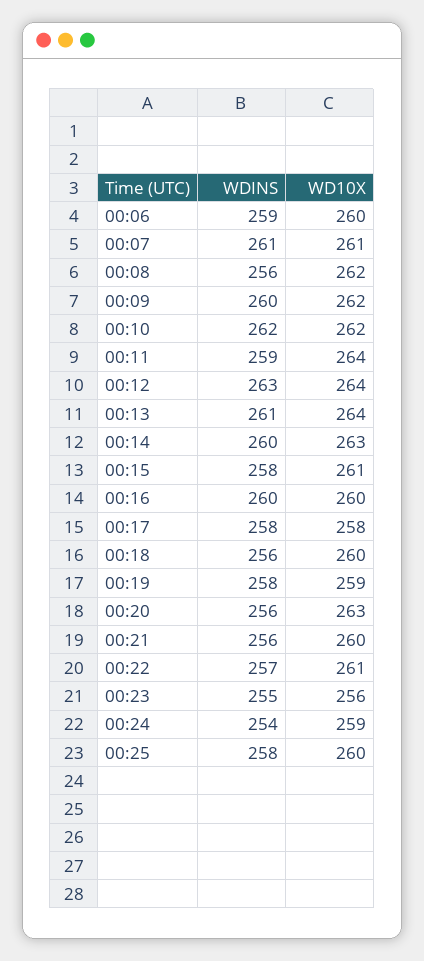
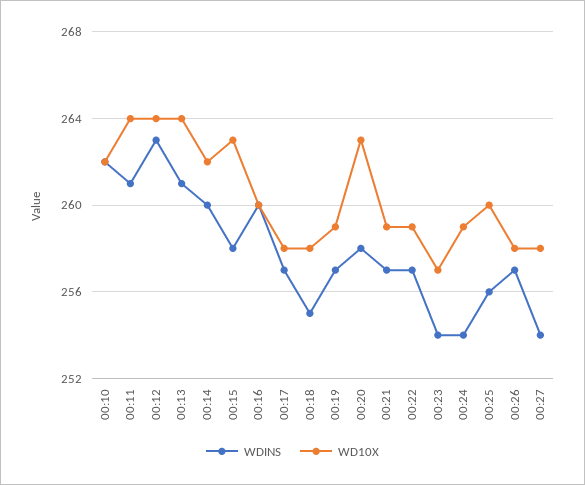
WDINS, 00:06: 259 -> none
WD10X, 00:06: 260 -> none
WDINS, 00:07: 261 -> none
WD10X, 00:07: 261 -> none
WDINS, 00:08: 256 -> none
WD10X, 00:08: 262 -> none
WDINS, 00:09: 260 -> none
WD10X, 00:09: 262 -> none
WDINS, 00:11: 259 -> 261
WD10X, 00:14: 263 -> 262
WD10X, 00:15: 261 -> 263
WDINS, 00:17: 258 -> 257
WDINS, 00:18: 256 -> 255
WD10X, 00:18: 260 -> 258
WDINS, 00:19: 258 -> 257
WDINS, 00:20: 256 -> 258
WDINS, 00:21: 256 -> 257
WD10X, 00:21: 260 -> 259
WD10X, 00:22: 261 -> 259
WDINS, 00:23: 255 -> 254
WD10X, 00:23: 256 -> 257
WDINS, 00:25: 258 -> 256
WDINS, 00:26: none -> 257
WD10X, 00:26: none -> 258
WDINS, 00:27: none -> 254
WD10X, 00:27: none -> 258

